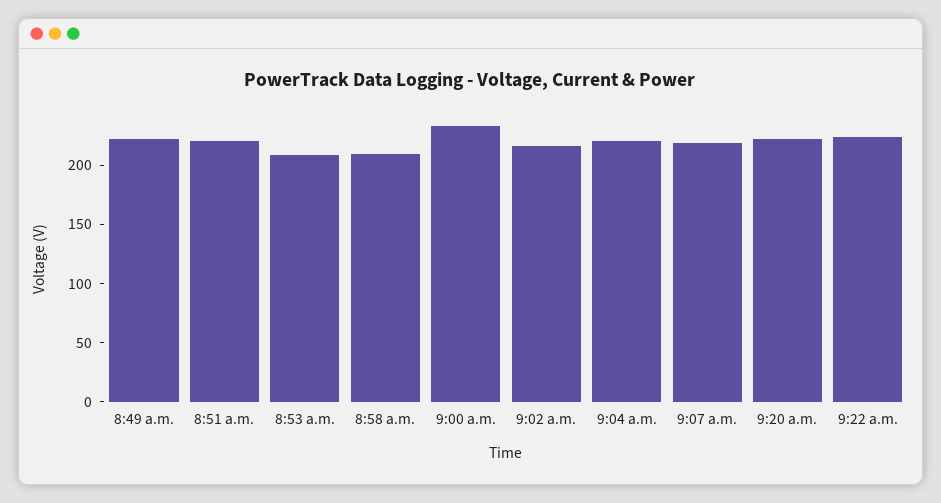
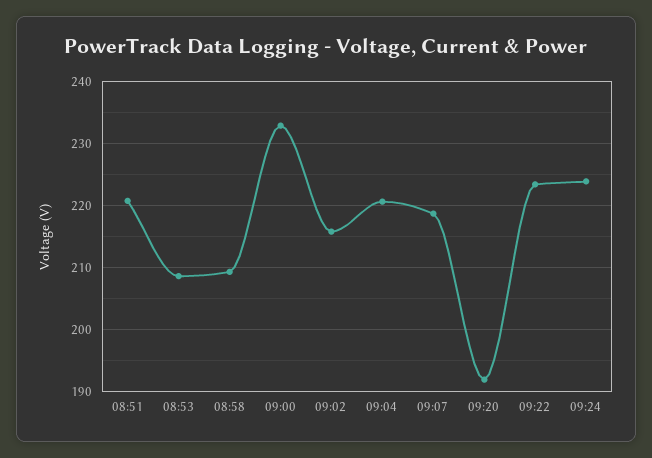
8:49 a.m.: 220 -> none
9:20 a.m.: 220 -> 192
09:24: none -> 224

